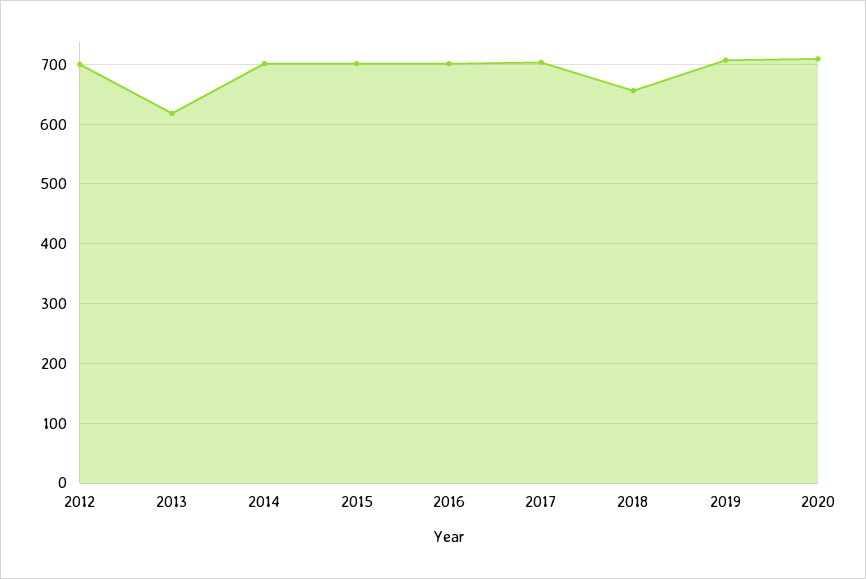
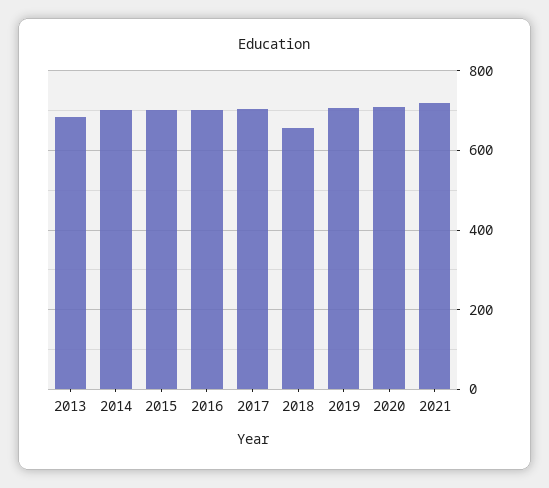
2012: 700 -> none
2013: 620 -> 680
2021: none -> 720

